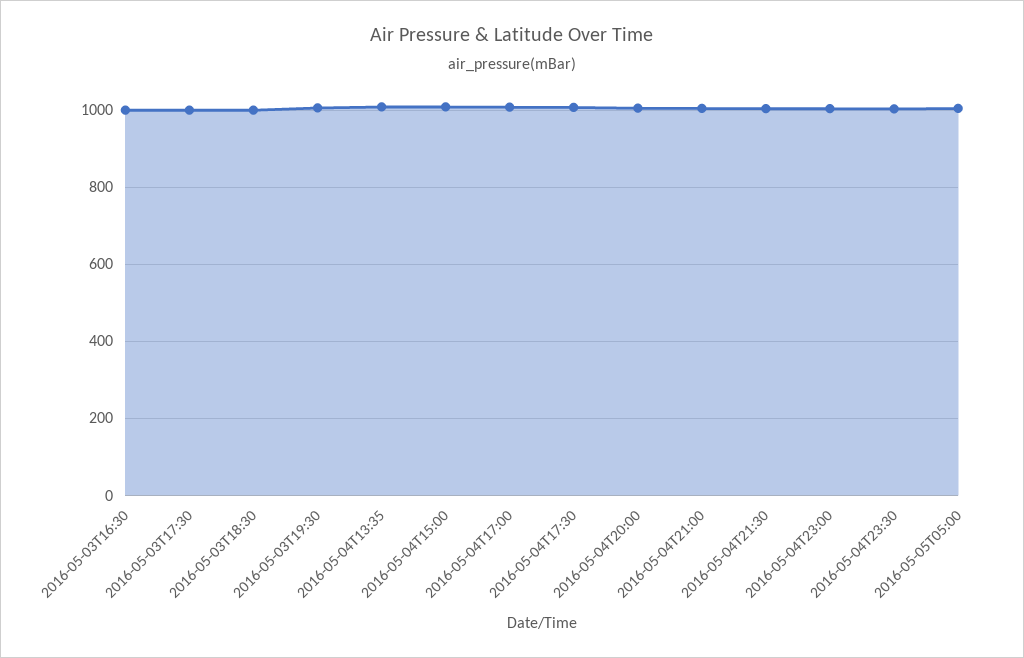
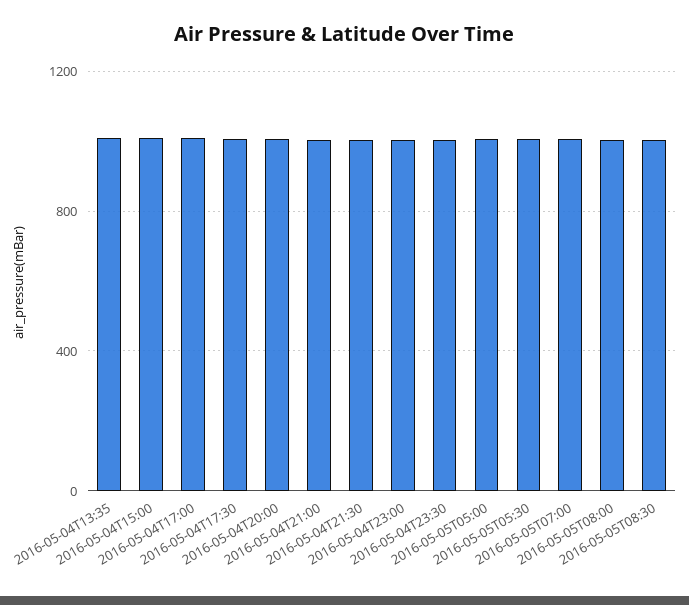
2016-05-03T16:30: 1000 -> none
2016-05-03T17:30: 1000 -> none
2016-05-03T18:30: 1000 -> none
2016-05-03T19:30: 1000 -> none
2016-05-05T05:30: none -> 1000
2016-05-05T07:00: none -> 1000
2016-05-05T08:00: none -> 1000
2016-05-05T08:30: none -> 1000

